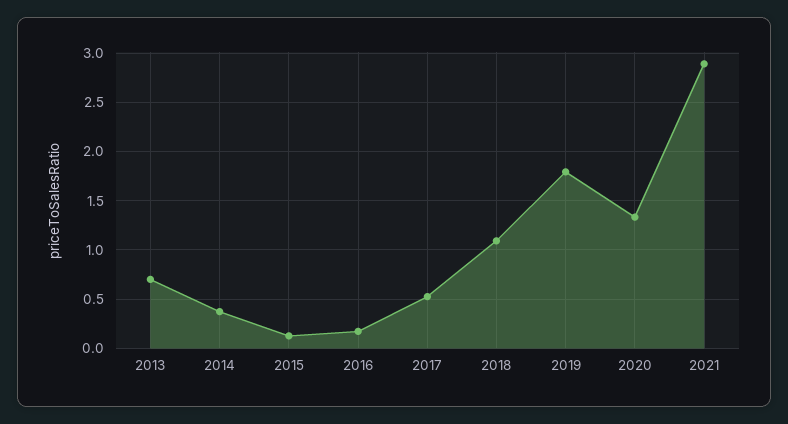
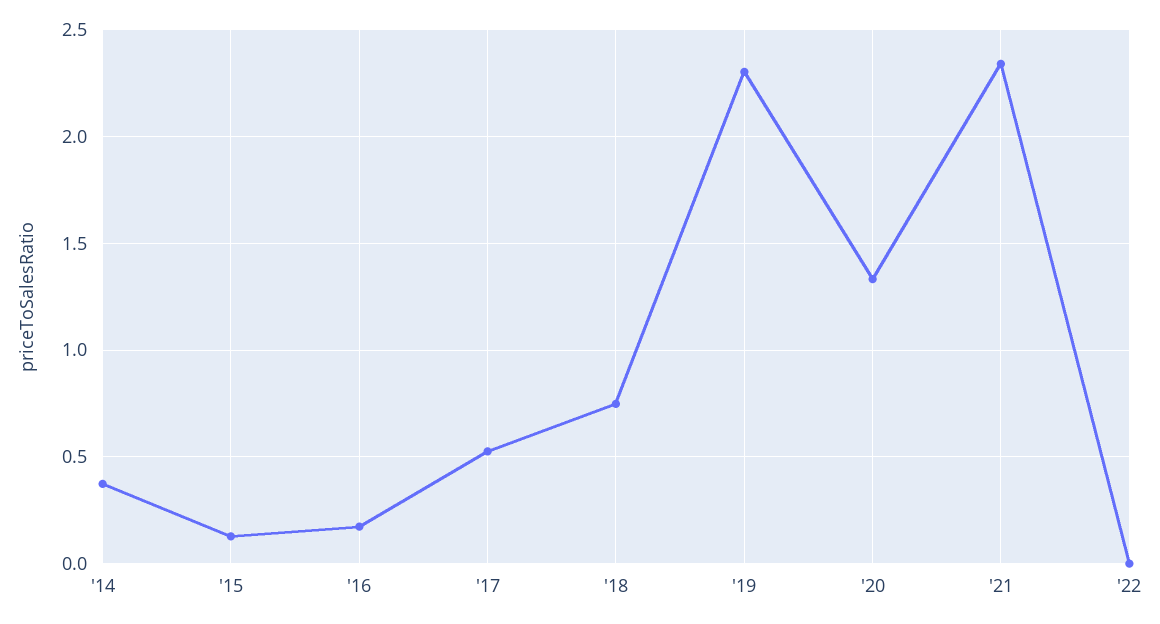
2013: 0.7 -> none
2018: 1.1 -> 0.75
2019: 1.8 -> 2.3
2021: 2.9 -> 2.35
'22: none -> 0

